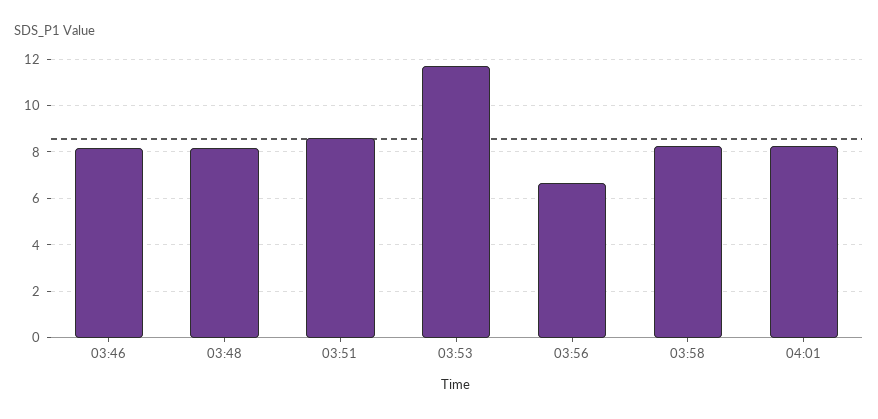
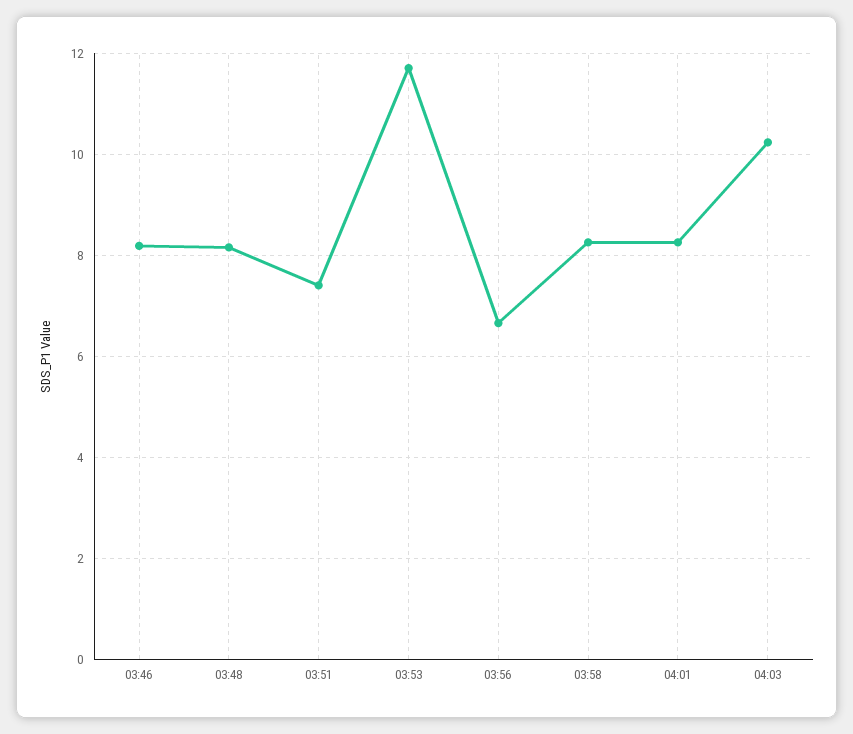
03:51: 8.5 -> 7.4
04:03: none -> 10.2

